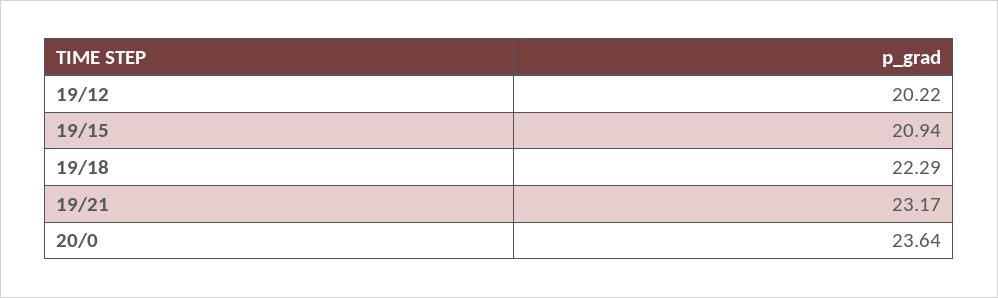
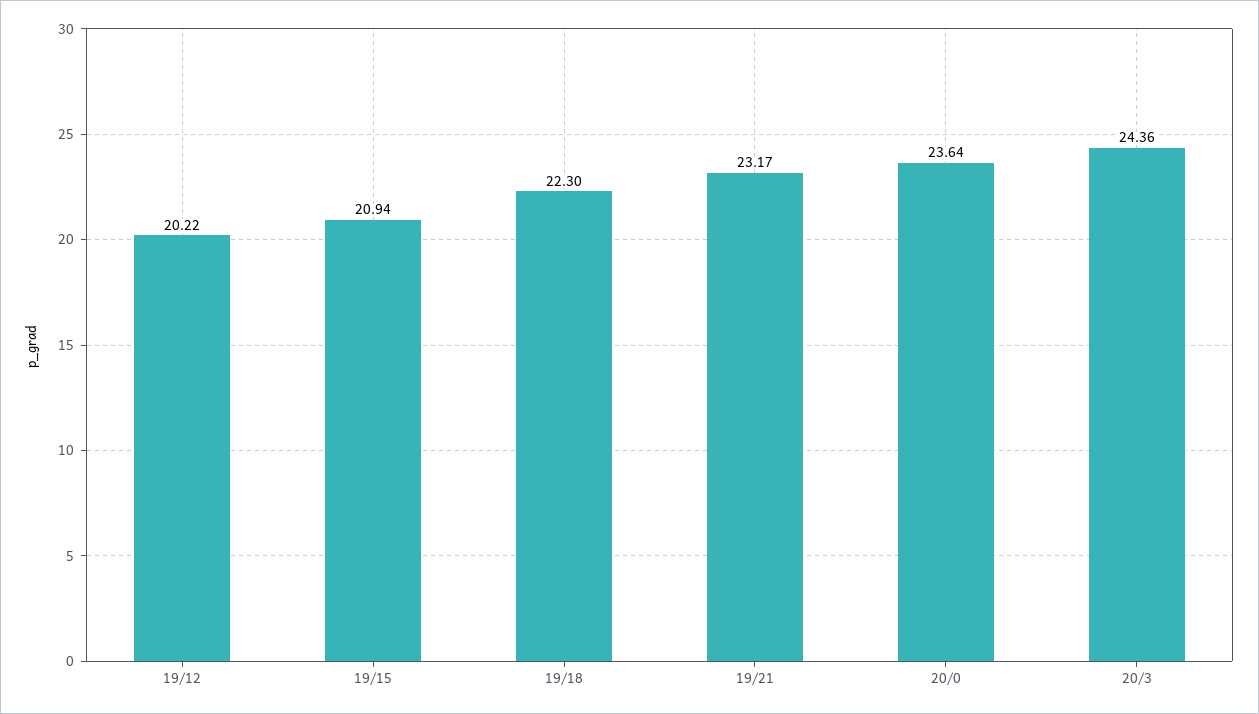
19/18: 22.29 -> 22.3
20/3: none -> 24.36

